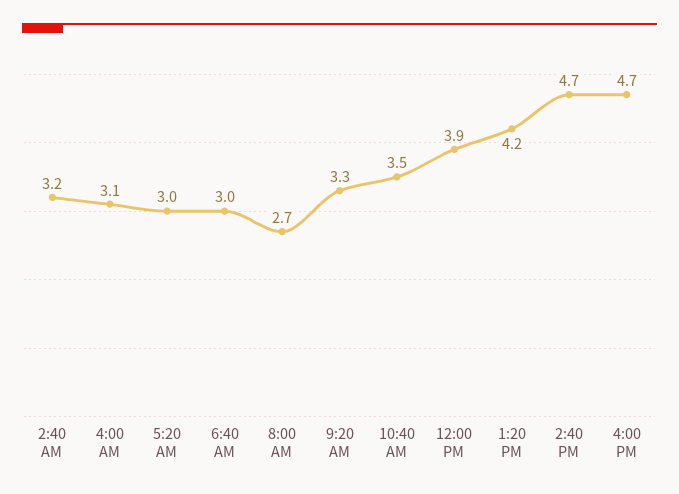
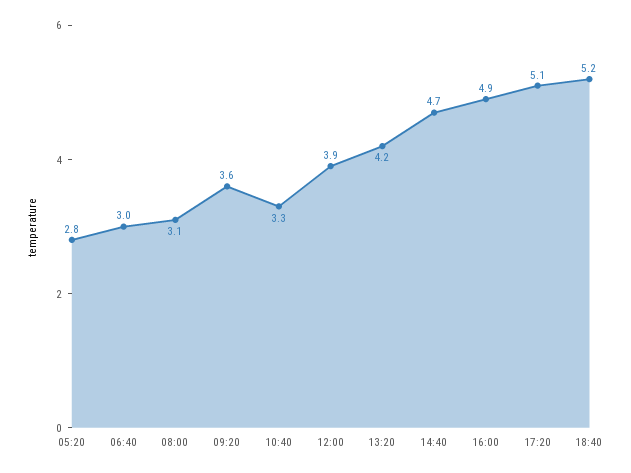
2:40 AM: 3.2 -> none
4:00 AM: 3.1 -> none
5:20 AM: 3 -> 2.8
8:00 AM: 2.7 -> 3.1
9:20 AM: 3.3 -> 3.6
10:40 AM: 3.5 -> 3.3
4:00 PM: 4.7 -> 4.9
17:20: none -> 5.1
18:40: none -> 5.2

